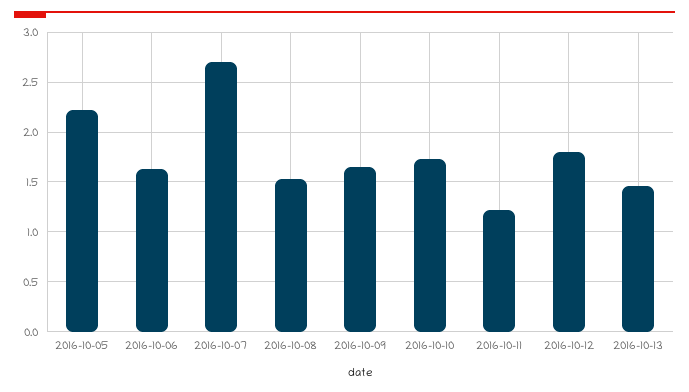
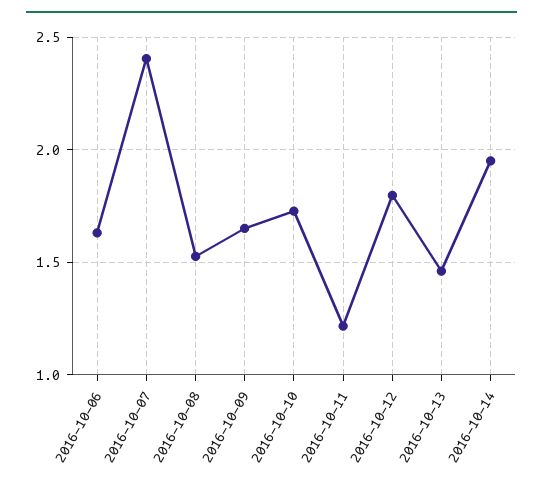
2016-10-05: 2.2 -> none
2016-10-07: 2.7 -> 2.4
2016-10-14: none -> 1.95

